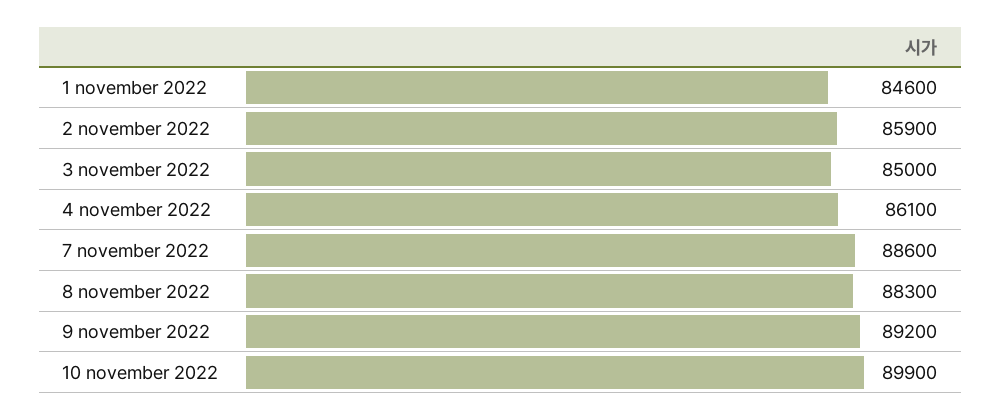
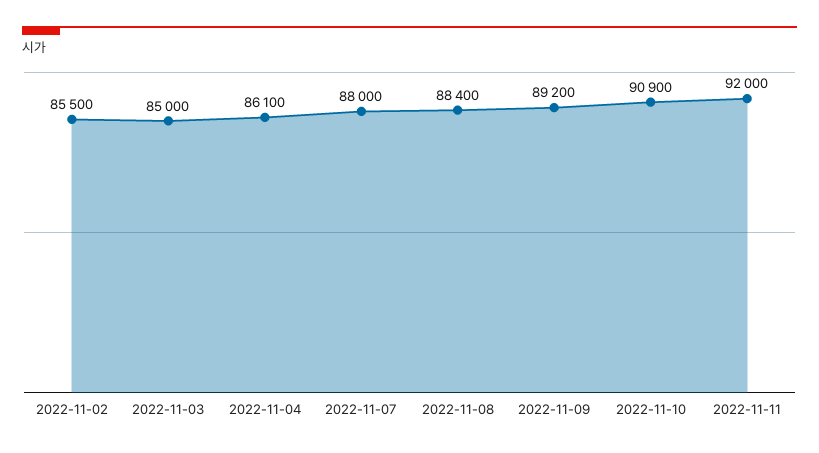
1 november 2022: 84600 -> none
2 november 2022: 85900 -> 85500
7 november 2022: 88600 -> 88000
8 november 2022: 88300 -> 88400
10 november 2022: 89900 -> 90900
2022-11-11: none -> 92000

